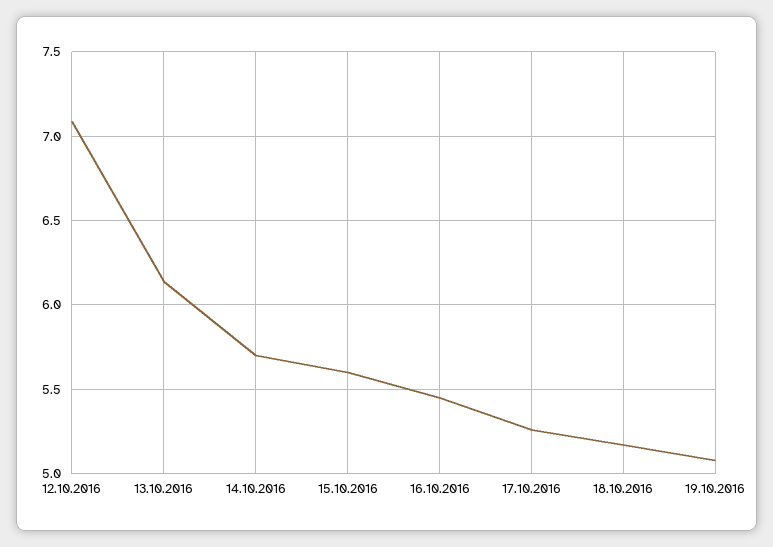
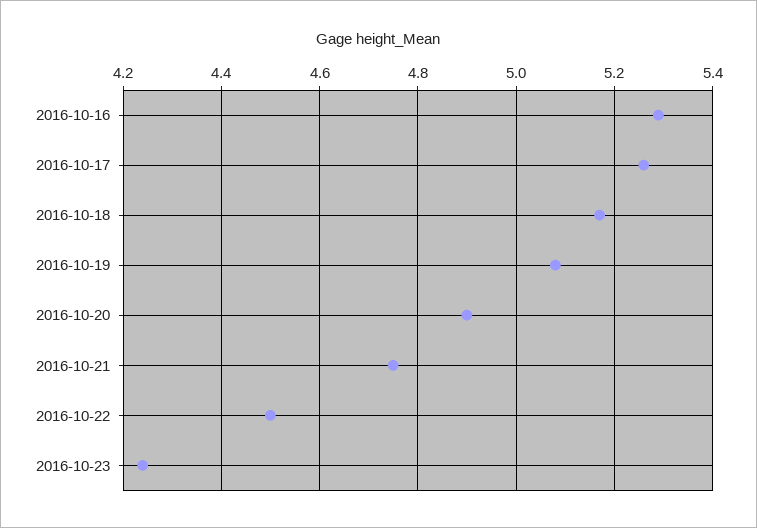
12.10.2016: 7.1 -> none
13.10.2016: 6.15 -> none
14.10.2016: 5.7 -> none
15.10.2016: 5.6 -> none
16.10.2016: 5.45 -> 5.3
2016-10-20: none -> 4.9
2016-10-21: none -> 4.75
2016-10-22: none -> 4.5
2016-10-23: none -> 4.25

